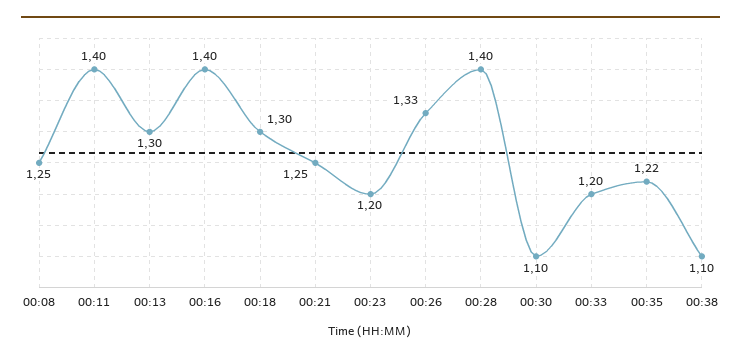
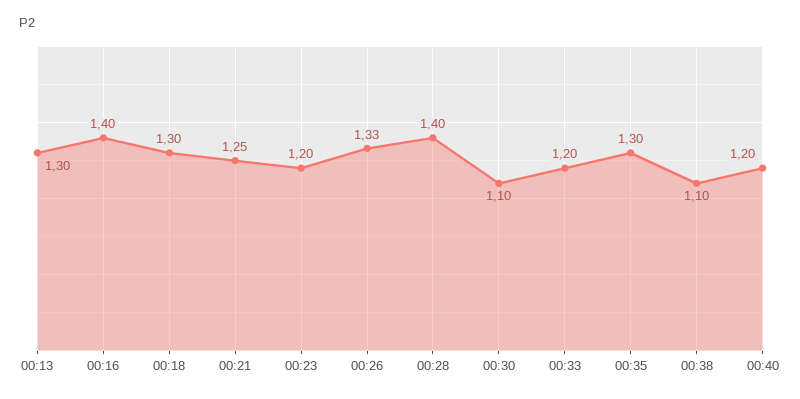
00:08: 1.25 -> none
00:11: 1.4 -> none
00:35: 1.22 -> 1.3
00:40: none -> 1.2

